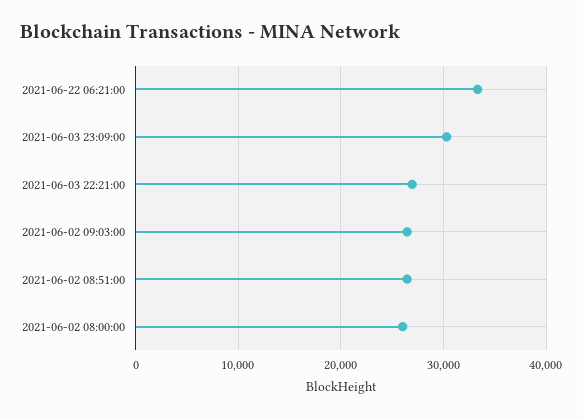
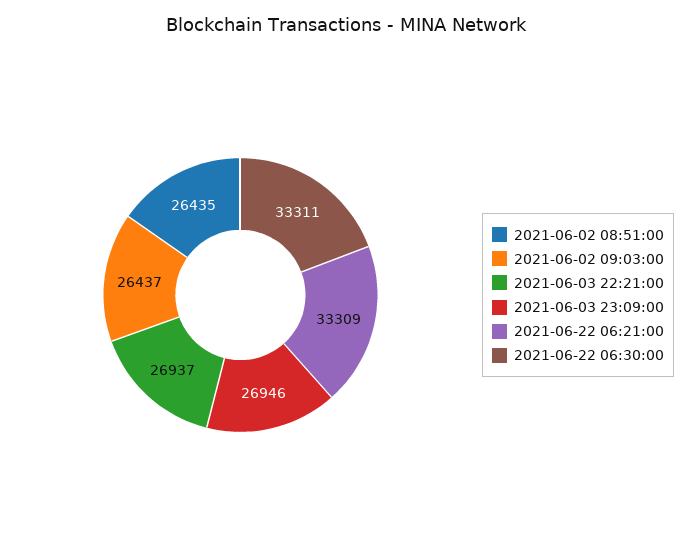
2021-06-03 23:09:00: 30000 -> 26946
2021-06-02 08:00:00: 26000 -> none
2021-06-22 06:30:00: none -> 33311

